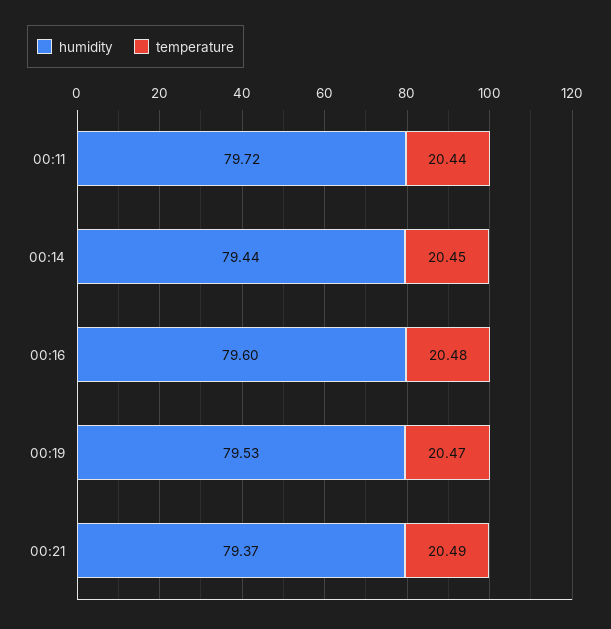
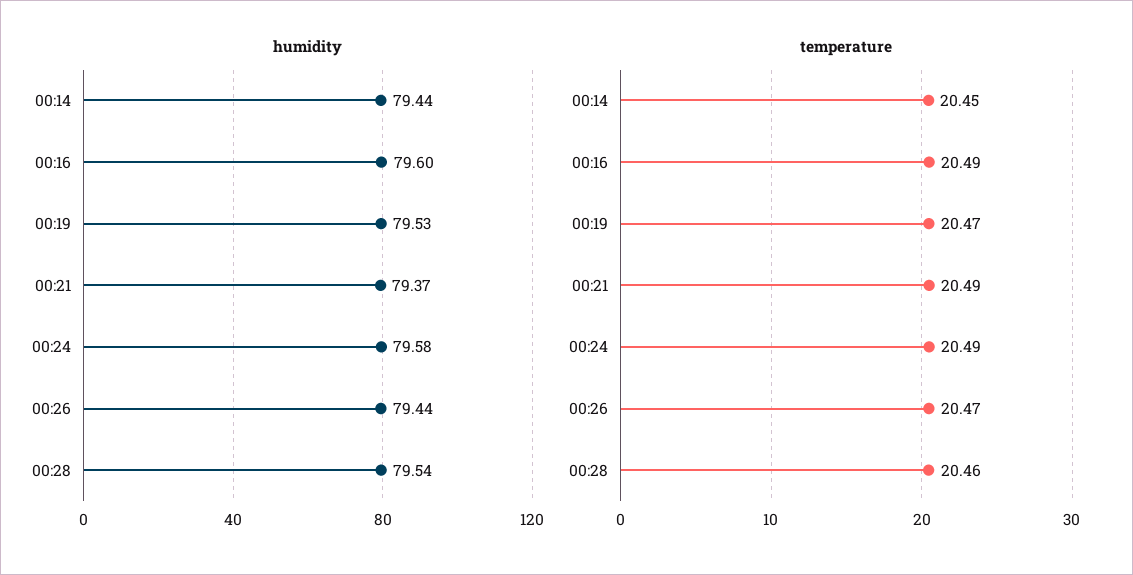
humidity, 00:11: 79.72 -> none
temperature, 00:11: 20.44 -> none
temperature, 00:16: 20.48 -> 20.49
humidity, 00:24: none -> 79.58
humidity, 00:26: none -> 79.44
humidity, 00:28: none -> 79.54
temperature, 00:24: none -> 20.49
temperature, 00:26: none -> 20.47
temperature, 00:28: none -> 20.46

